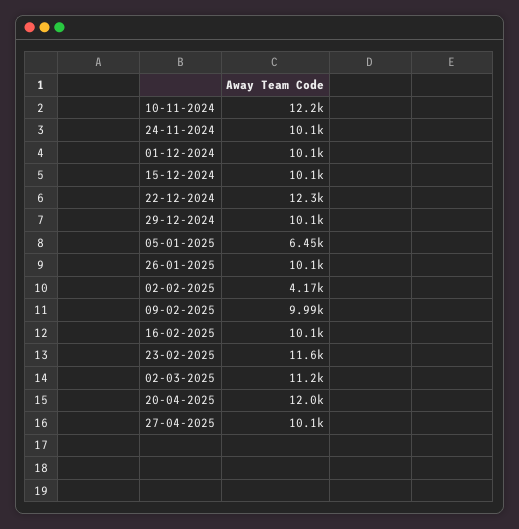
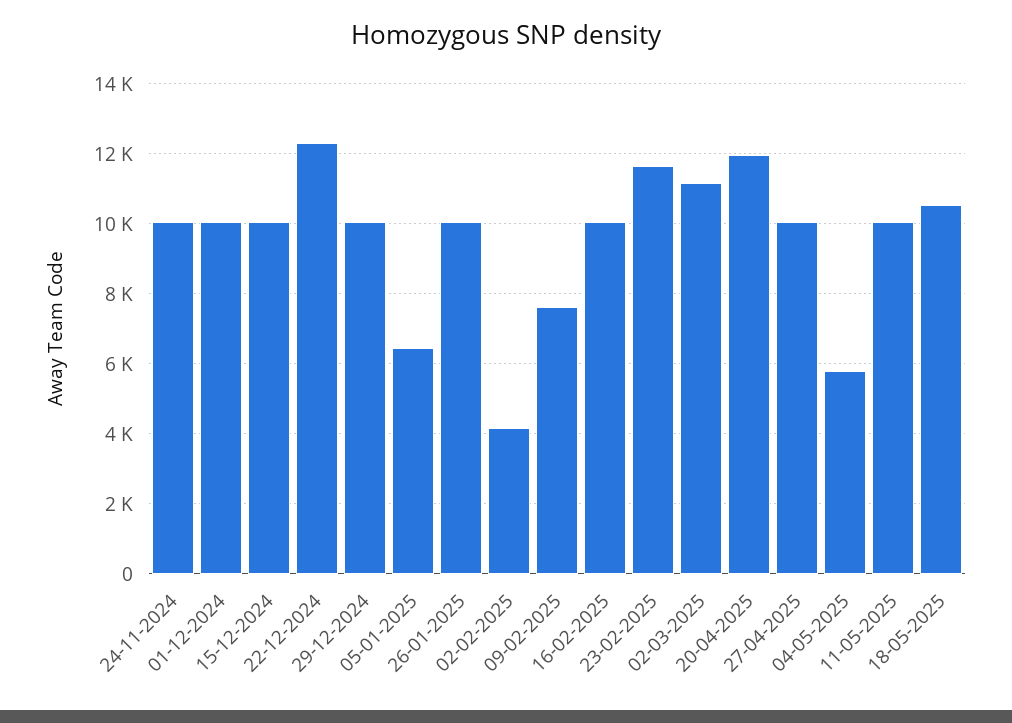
10-11-2024: 12200 -> none
09-02-2025: 9990 -> 7600
04-05-2025: none -> 5800
11-05-2025: none -> 10000
18-05-2025: none -> 10600

